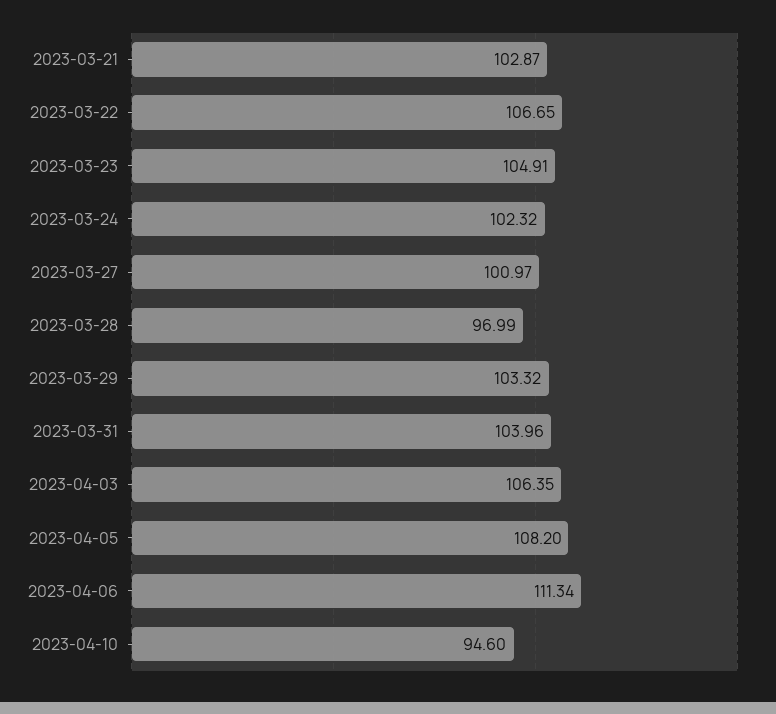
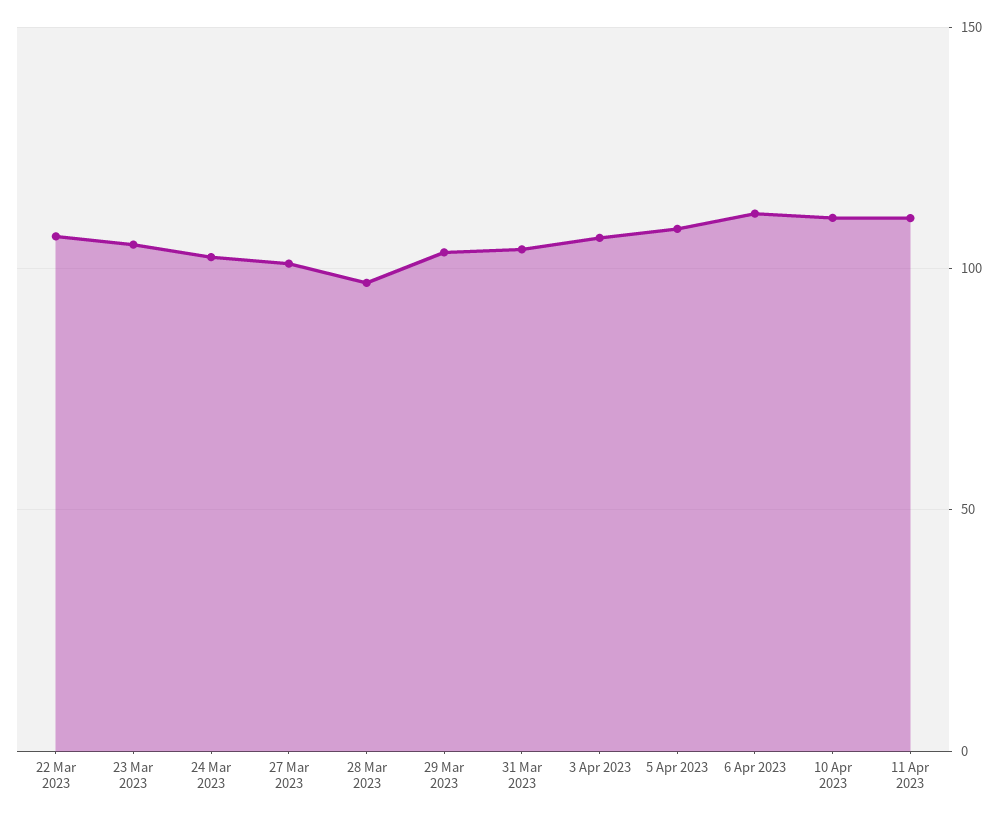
2023-03-21: 102.87 -> none
2023-04-10: 94.6 -> 110
11 Apr 2023: none -> 110

